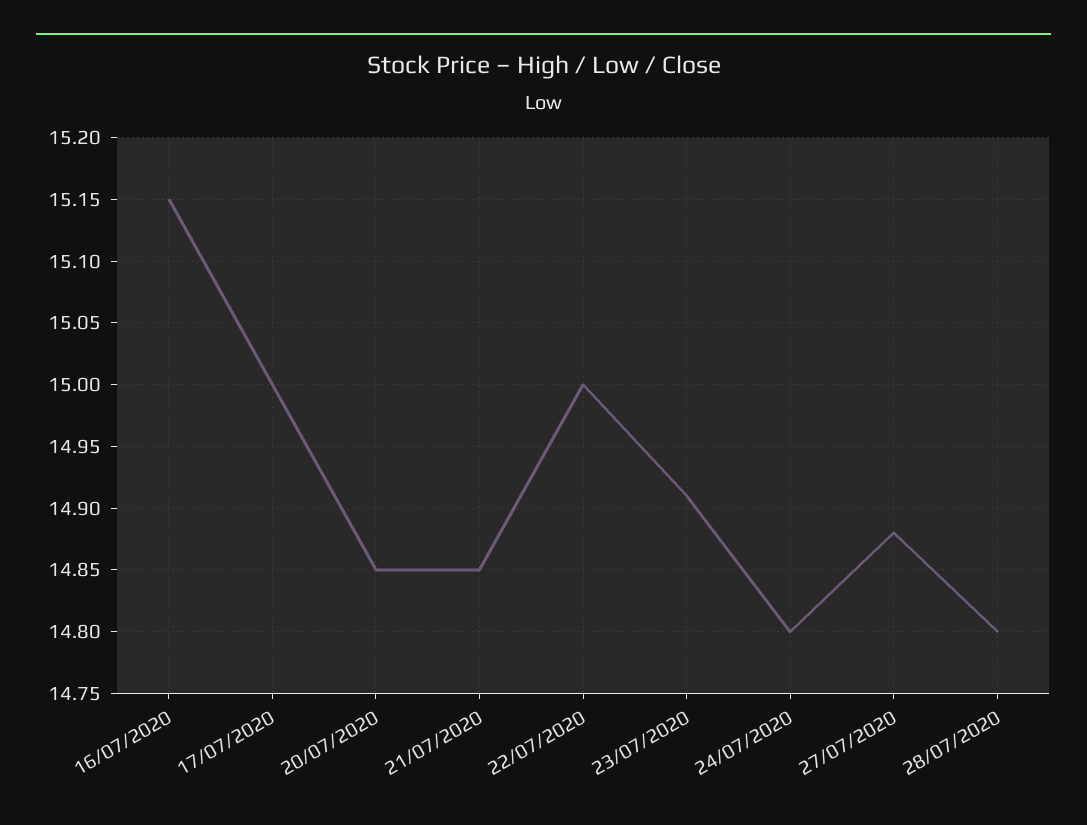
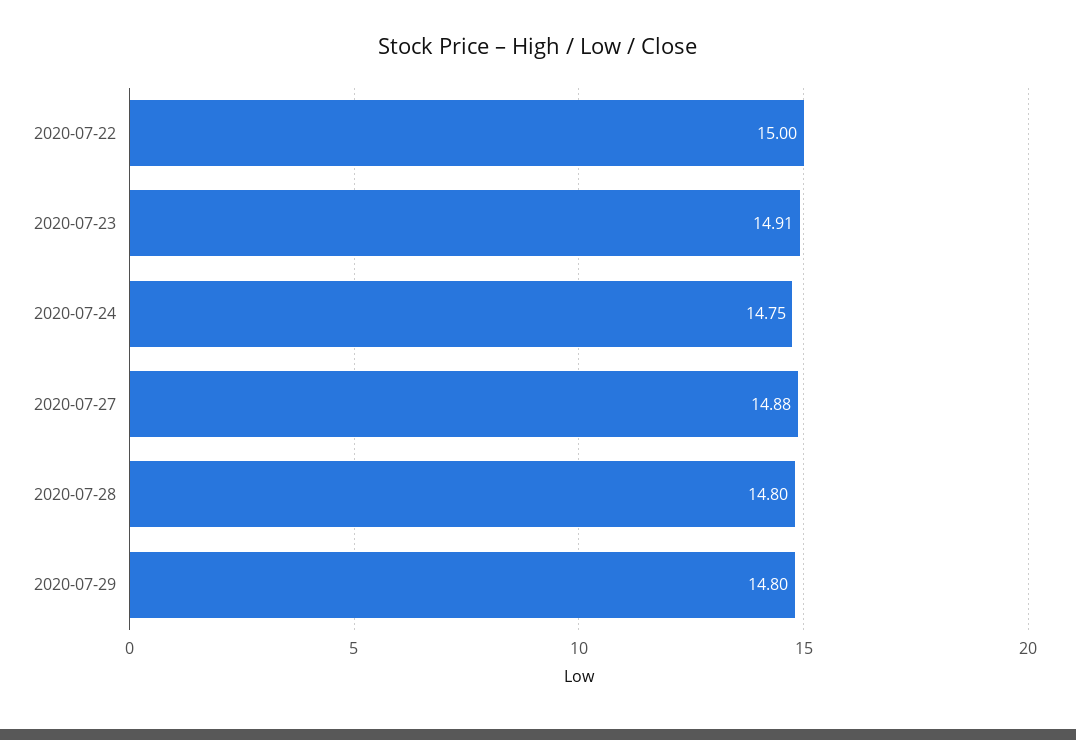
16/07/2020: 15.15 -> none
17/07/2020: 15 -> none
20/07/2020: 14.85 -> none
21/07/2020: 14.85 -> none
24/07/2020: 14.8 -> 14.75
2020-07-29: none -> 14.8

